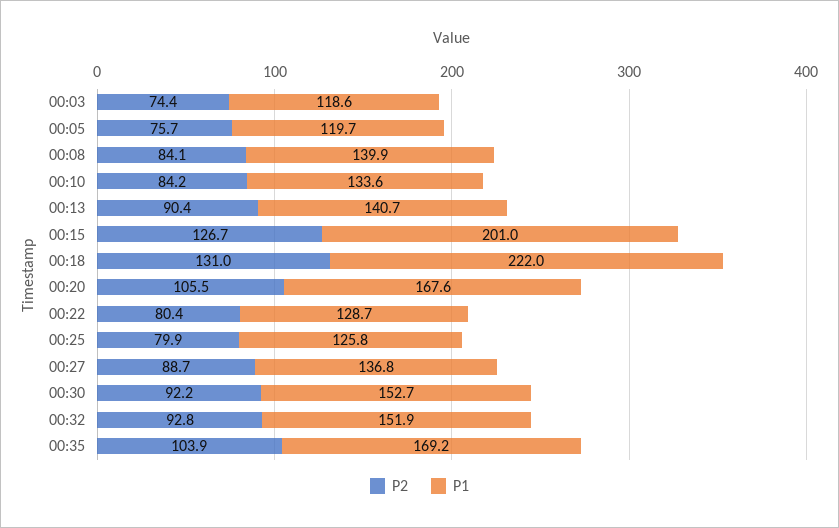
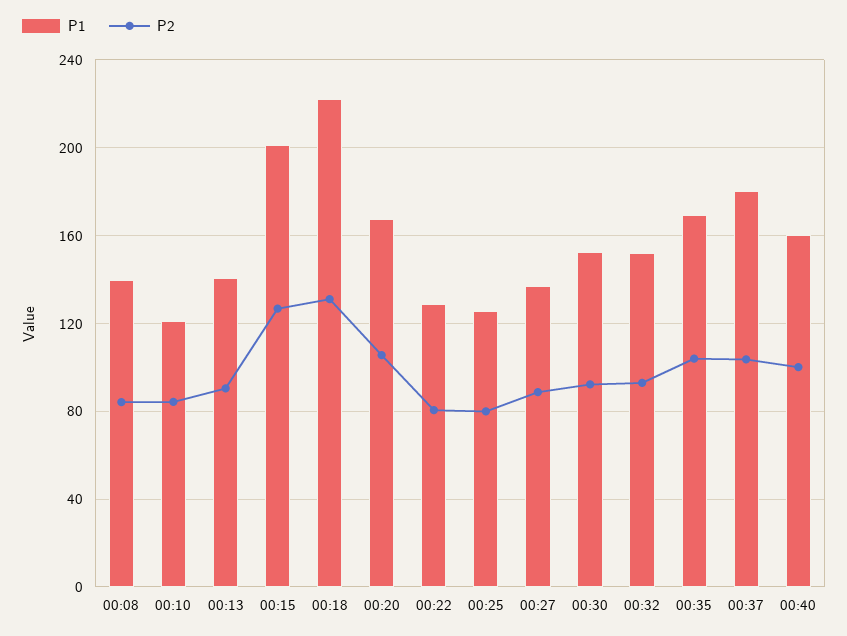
P2, 00:03: 74.4 -> none
P1, 00:03: 118.6 -> none
P2, 00:05: 75.7 -> none
P1, 00:05: 119.7 -> none
P1, 00:10: 133.6 -> 120
P1, 00:37: none -> 180
P2, 00:37: none -> 105
P1, 00:40: none -> 160
P2, 00:40: none -> 100

